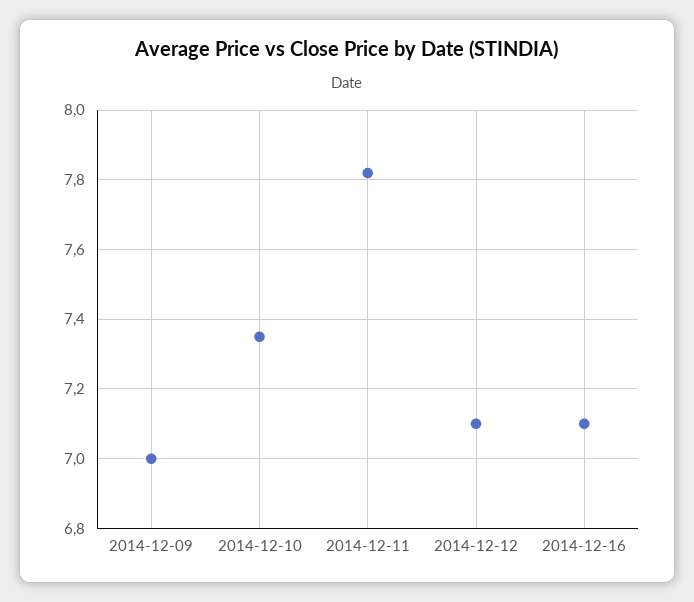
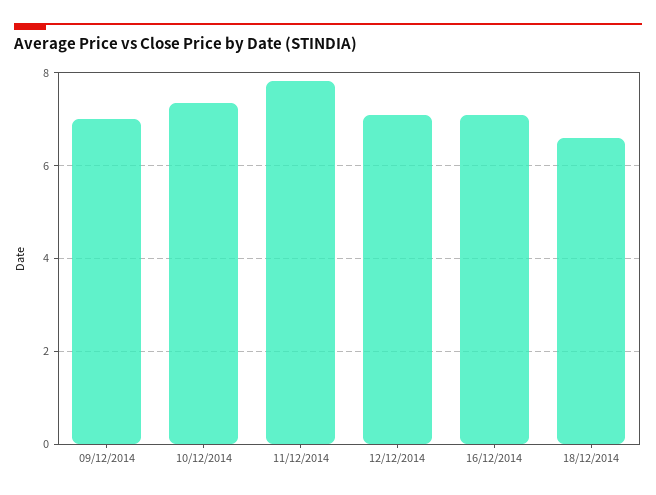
18/12/2014: none -> 6.6

